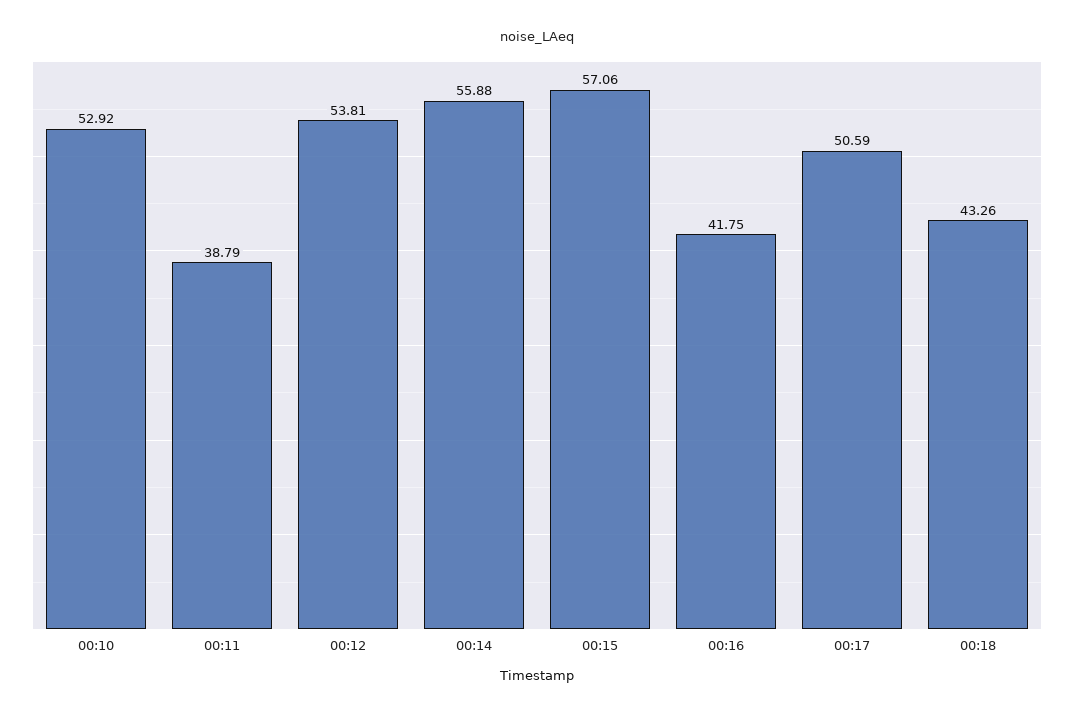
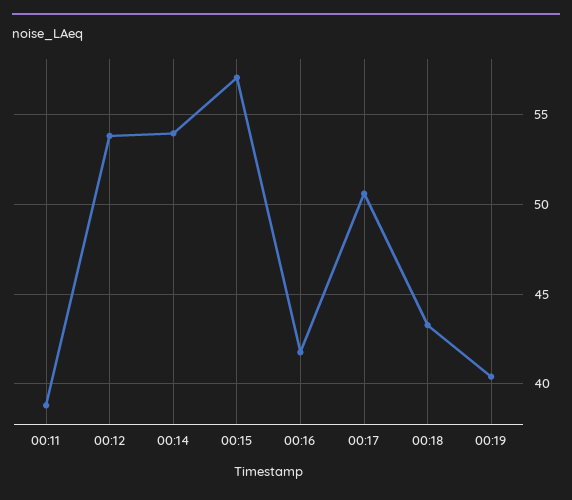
00:10: 52.92 -> none
00:14: 55.88 -> 54
00:19: none -> 40.5

